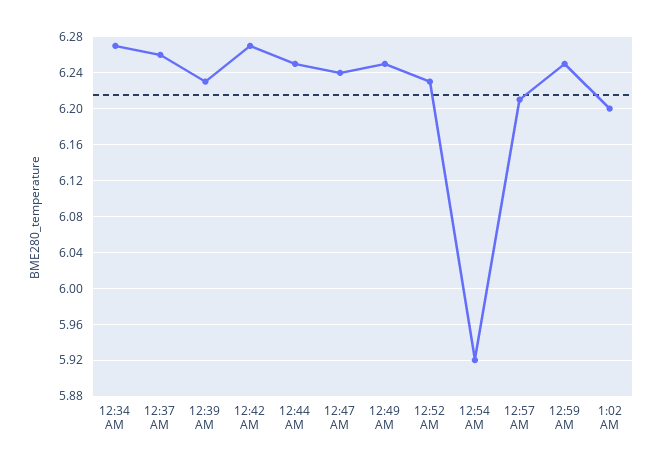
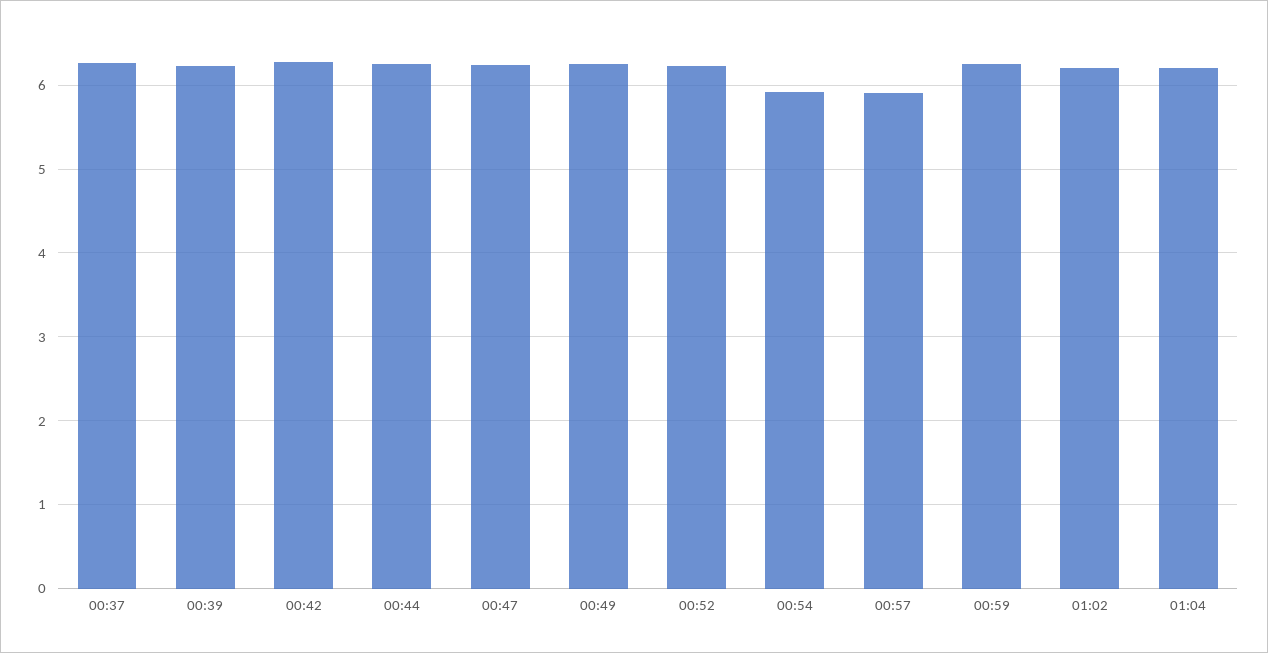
12:34 AM: 6.27 -> none
12:57 AM: 6.21 -> 5.9
01:04: none -> 6.2

